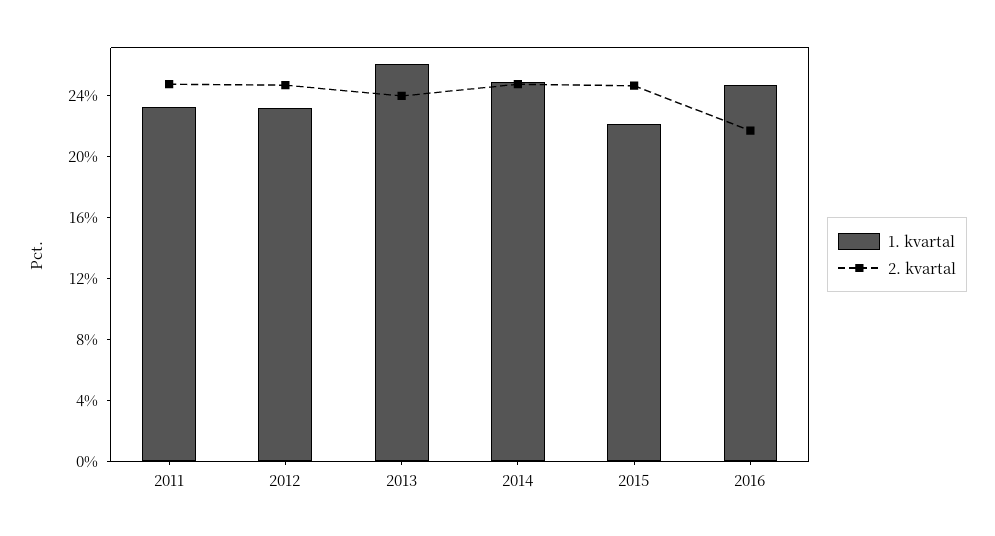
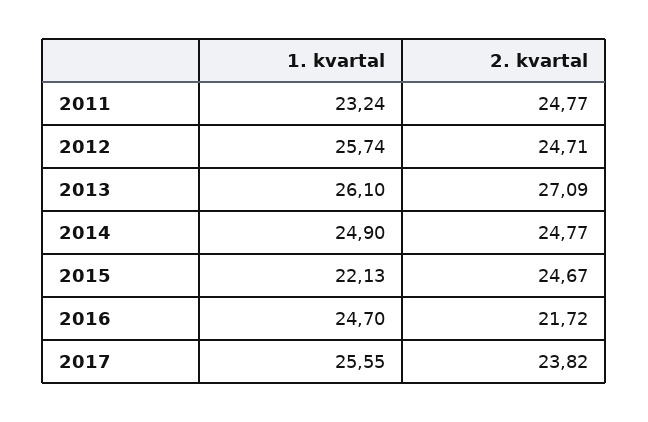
1. kvartal, 2012: 23 -> 25.74
2. kvartal, 2013: 24 -> 27.09
1. kvartal, 2017: none -> 25.55
2. kvartal, 2017: none -> 23.82

